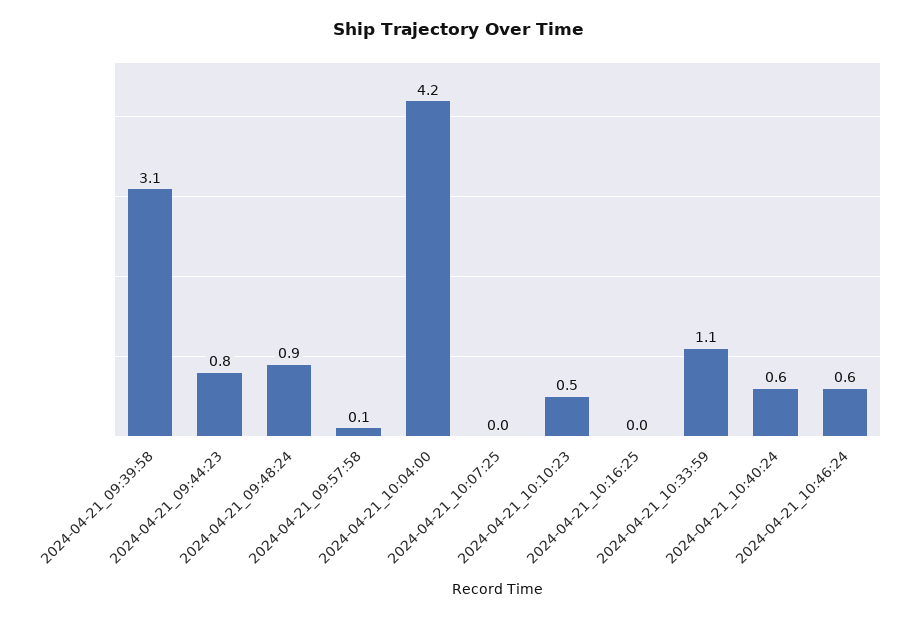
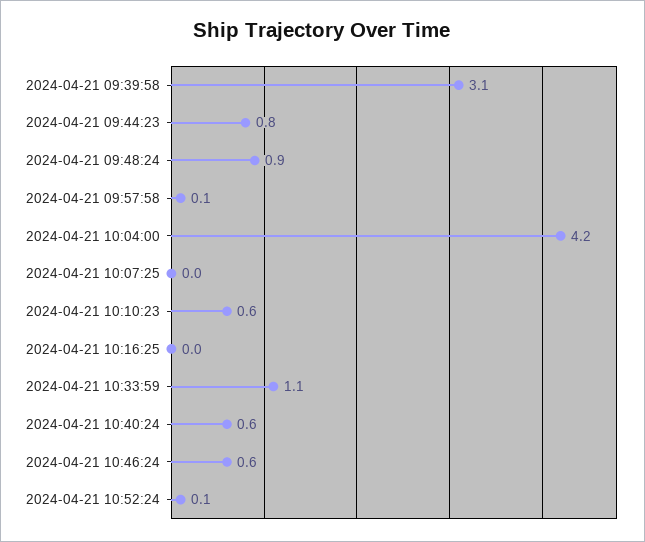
2024-04-21_10:10:23: 0.5 -> 0.6
2024-04-21 10:52:24: none -> 0.1

